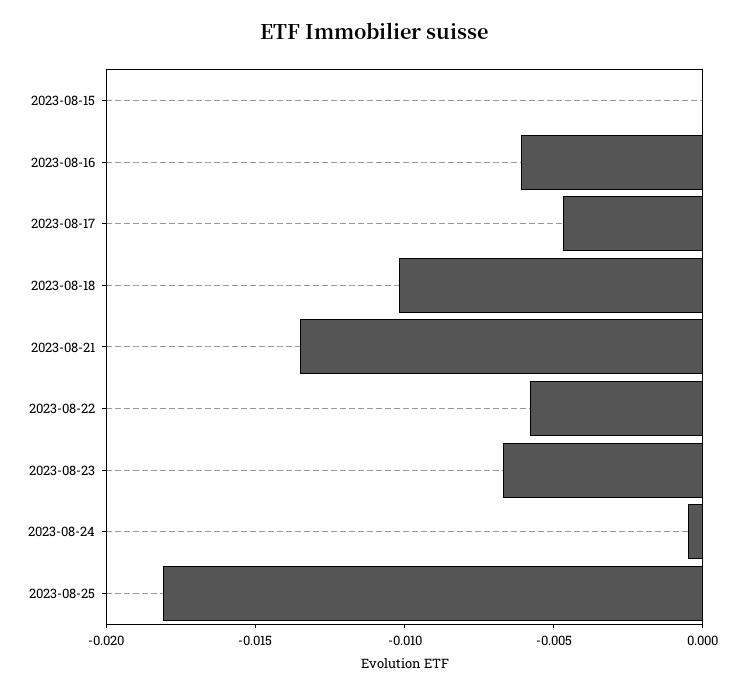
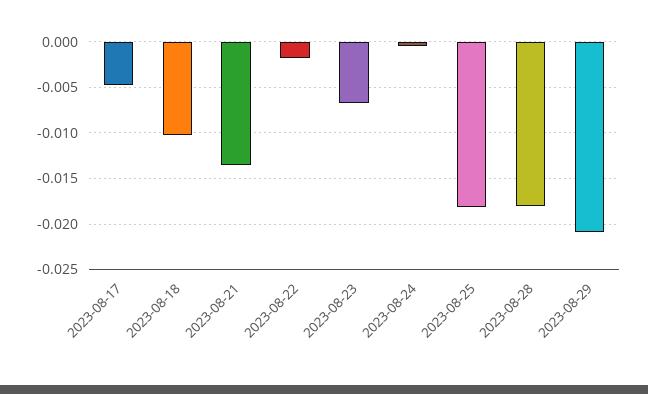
2023-08-15: 0 -> none
2023-08-16: -0.006 -> none
2023-08-22: -0.006 -> -0.002
2023-08-28: none -> -0.018
2023-08-29: none -> -0.021

